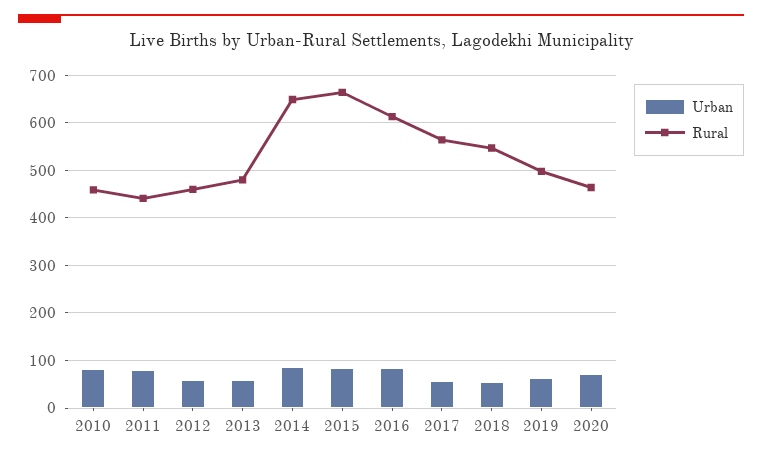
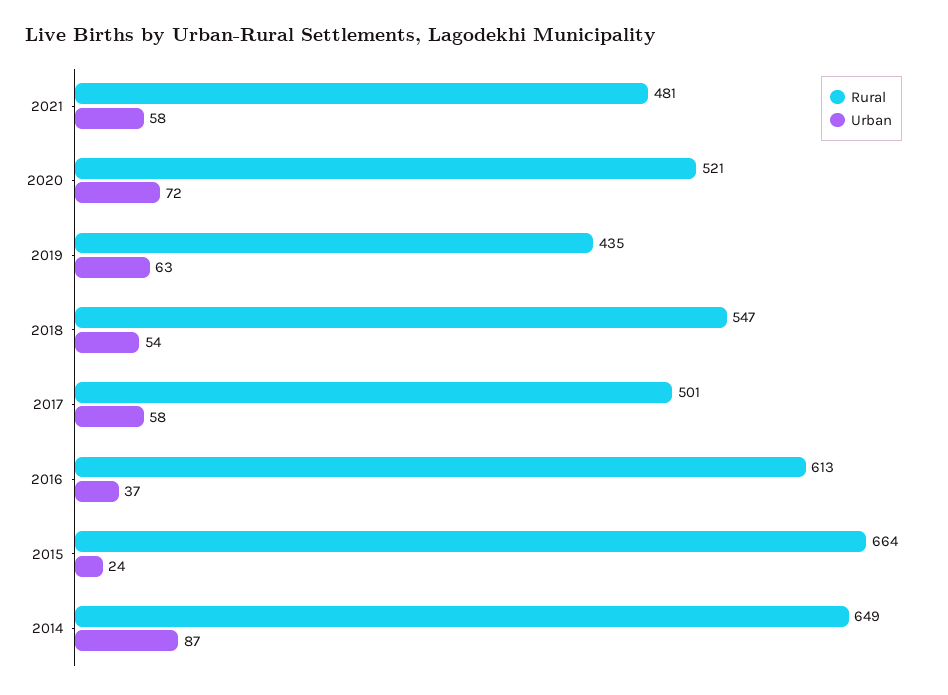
Urban, 2010: 80 -> none
Rural, 2010: 460 -> none
Urban, 2011: 80 -> none
Rural, 2011: 440 -> none
Urban, 2012: 60 -> none
Rural, 2012: 460 -> none
Urban, 2013: 60 -> none
Rural, 2013: 480 -> none
Urban, 2015: 80 -> 24
Urban, 2016: 80 -> 37
Rural, 2017: 560 -> 501
Rural, 2019: 500 -> 435
Rural, 2020: 460 -> 521
Rural, 2021: none -> 481
Urban, 2021: none -> 58

